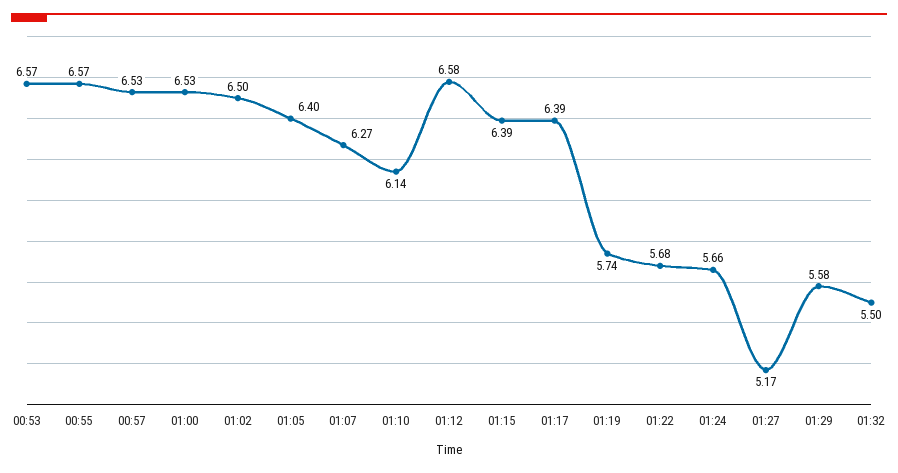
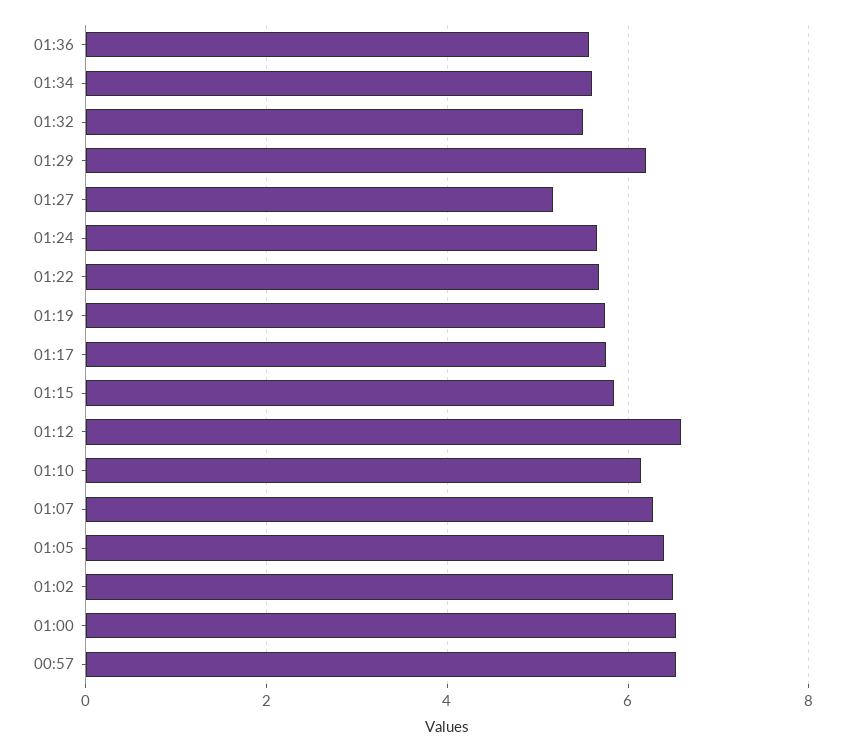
00:53: 6.57 -> none
00:55: 6.57 -> none
01:15: 6.39 -> 5.8
01:17: 6.39 -> 5.8
01:29: 5.58 -> 6.2
01:36: none -> 5.6
01:34: none -> 5.6

